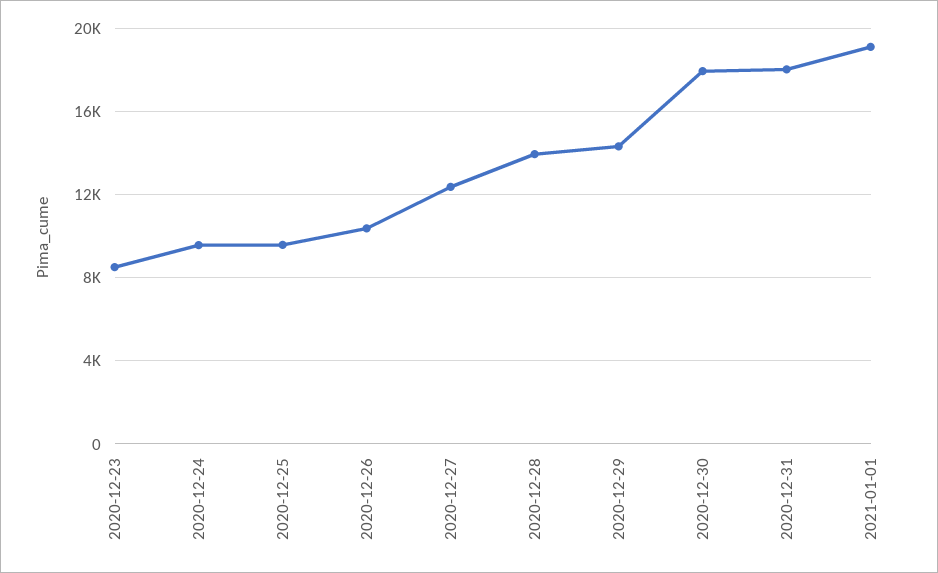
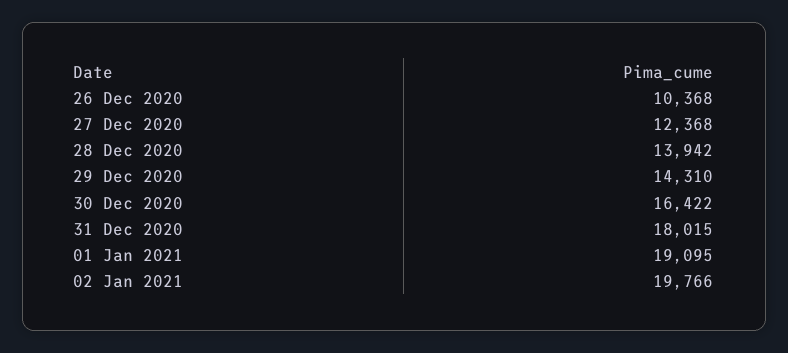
2020-12-23: 8500 -> none
2020-12-24: 9500 -> none
2020-12-25: 9500 -> none
2020-12-30: 18000 -> 16422
02 Jan 2021: none -> 19766

